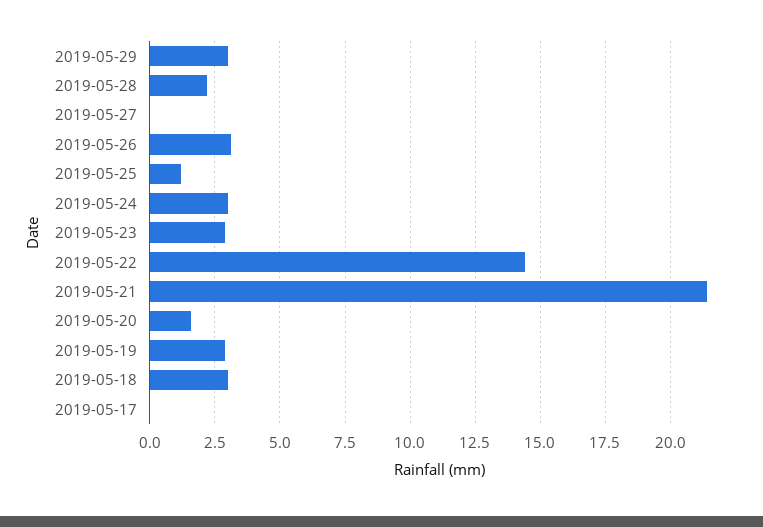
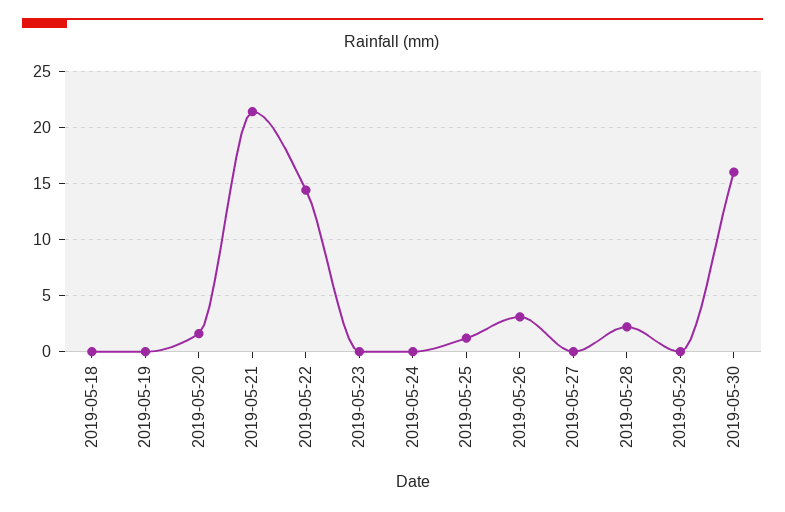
2019-05-29: 3 -> 0
2019-05-24: 3 -> 0
2019-05-23: 3 -> 0
2019-05-19: 3 -> 0
2019-05-18: 3 -> 0
2019-05-17: 0 -> none
2019-05-30: none -> 16

